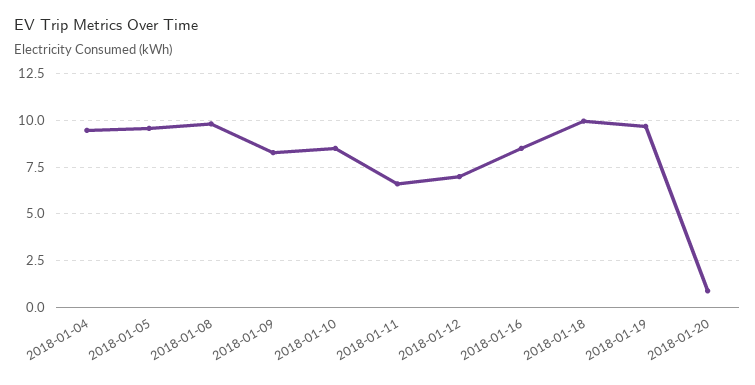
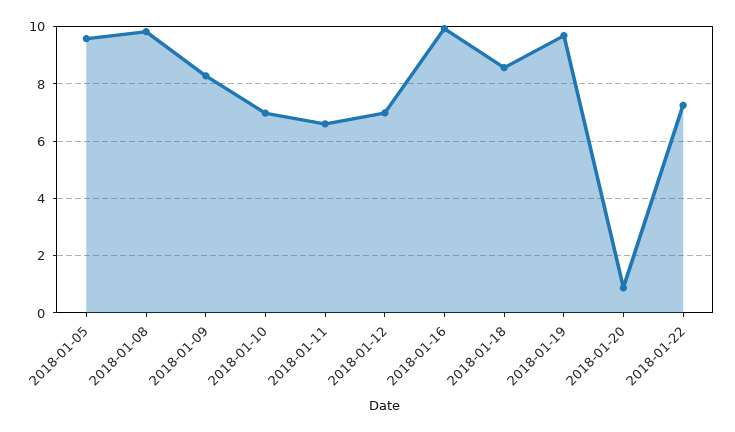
2018-01-04: 9.5 -> none
2018-01-10: 8.5 -> 7
2018-01-16: 8.5 -> 10
2018-01-18: 10 -> 8.5
2018-01-22: none -> 7.25

